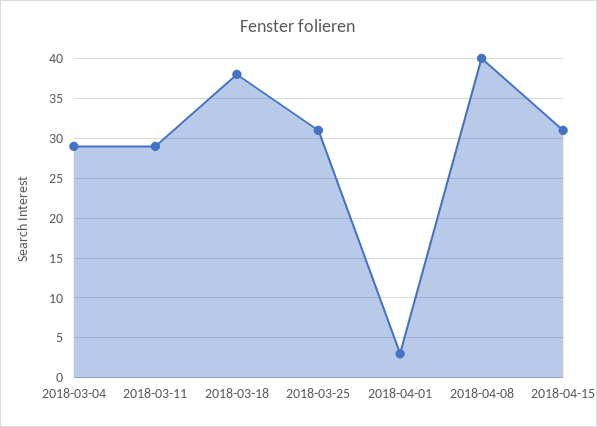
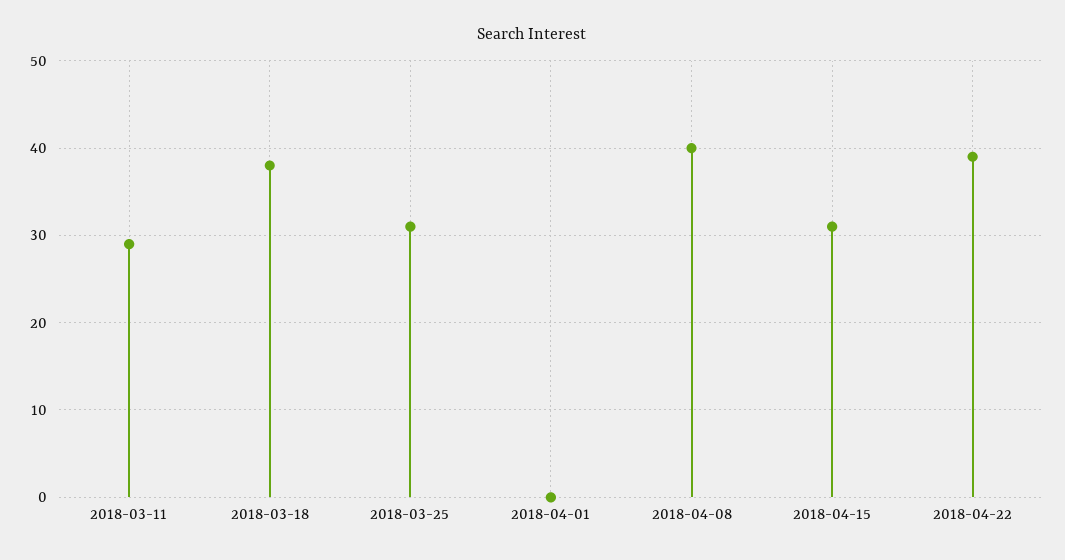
2018-03-04: 29 -> none
2018-04-01: 3 -> 0
2018-04-22: none -> 39

